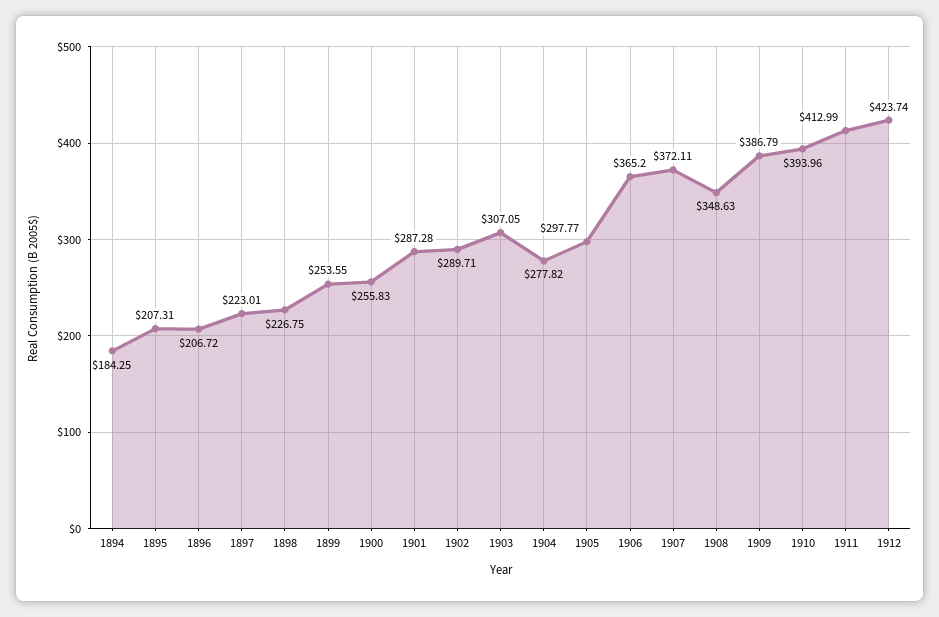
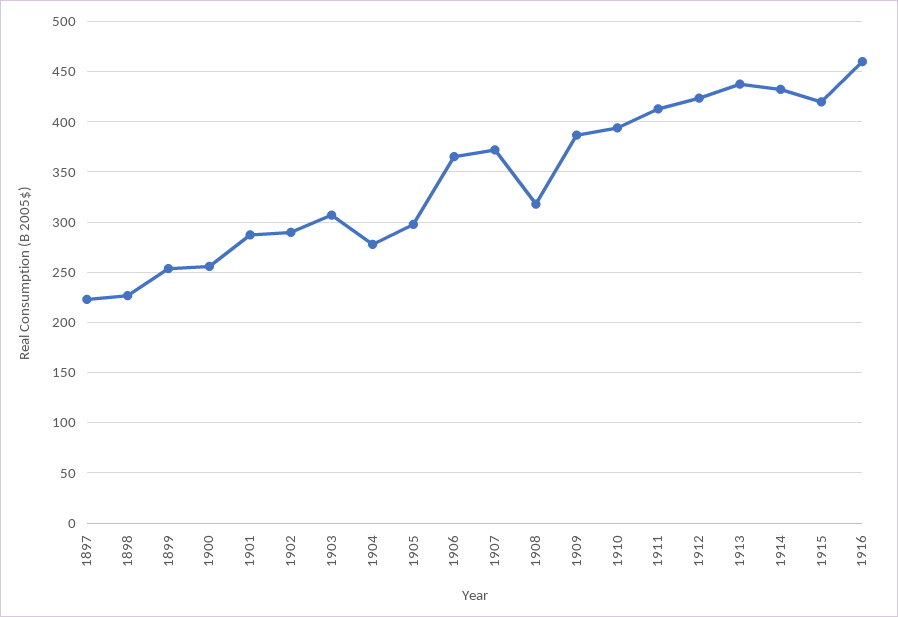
1894: 184.25 -> none
1895: 207.31 -> none
1896: 206.72 -> none
1908: 348.63 -> 320
1913: none -> 440
1914: none -> 430
1915: none -> 420
1916: none -> 460

